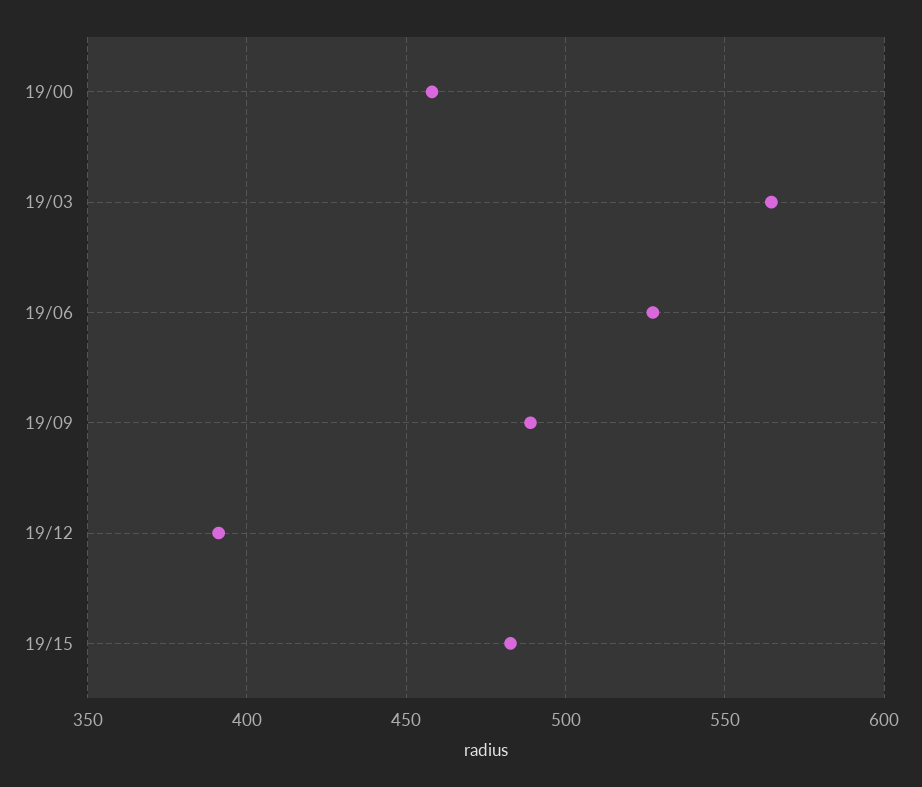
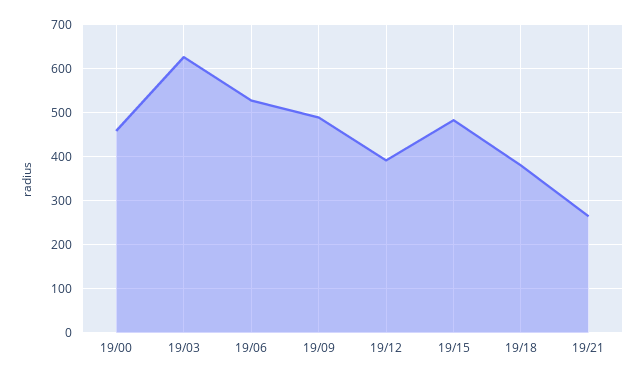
19/03: 565 -> 620
19/18: none -> 380
19/21: none -> 260

